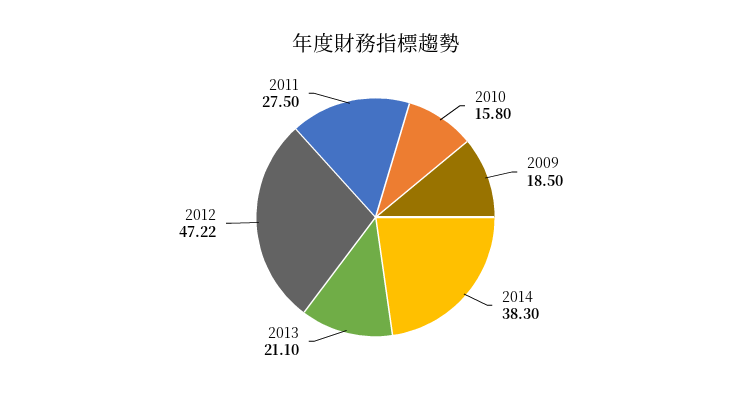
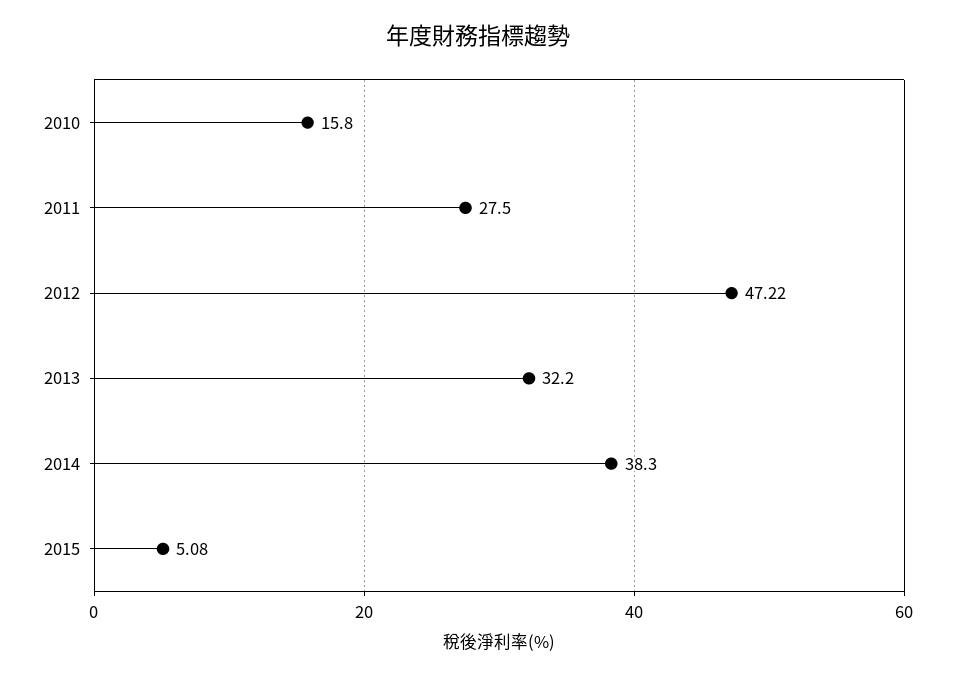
2009: 18.5 -> none
2013: 21.1 -> 32.2
2015: none -> 5.08

